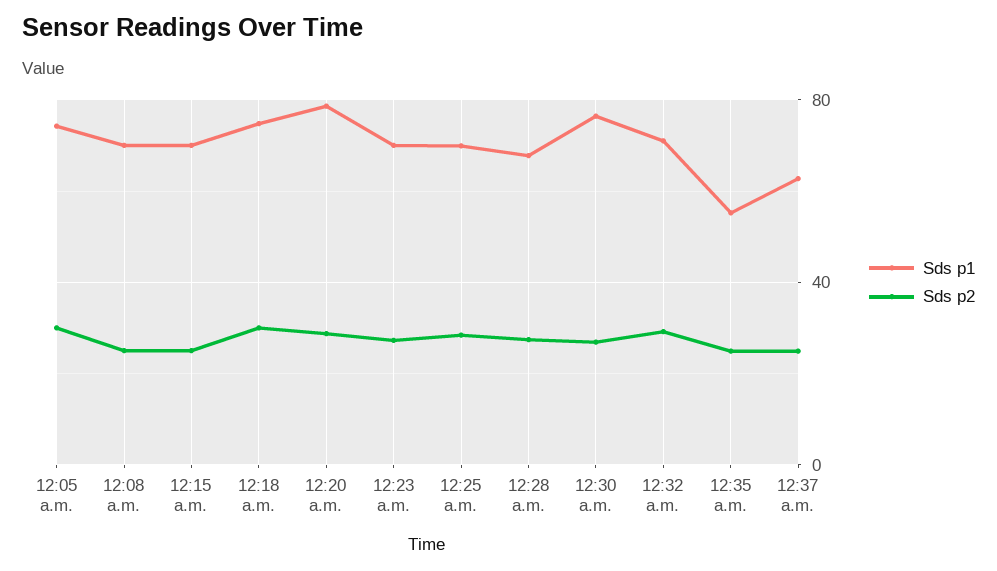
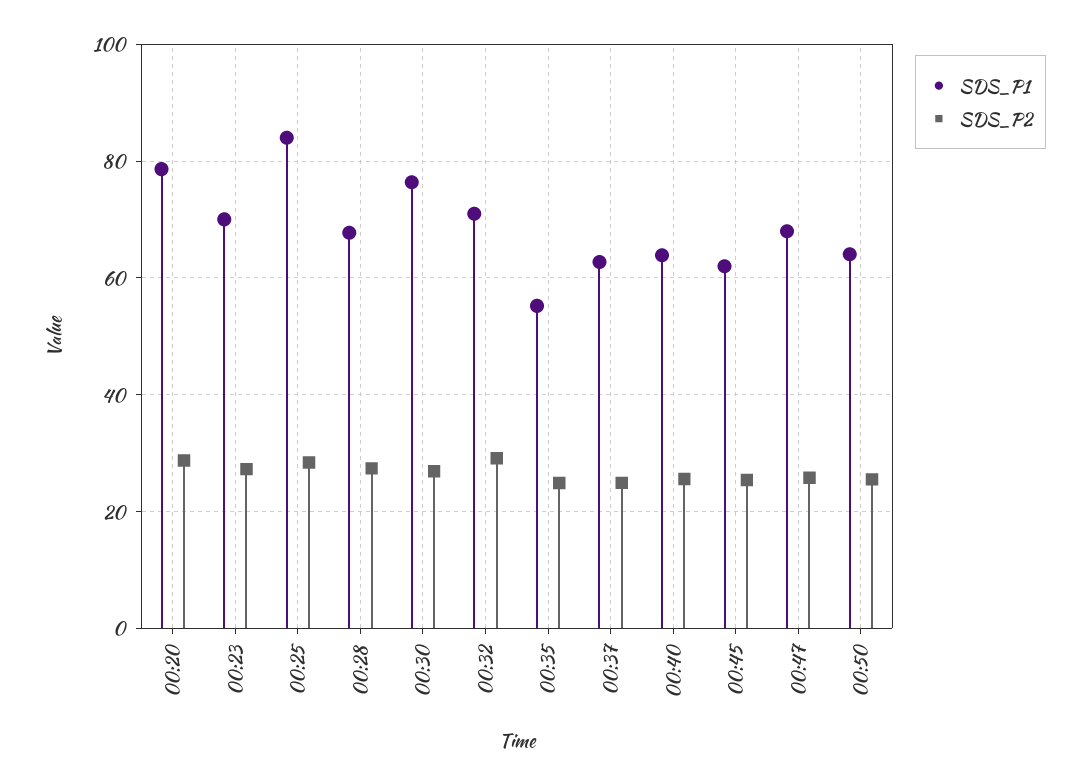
Sds p1, 12:05 a.m.: 75 -> none
Sds p2, 12:05 a.m.: 30 -> none
Sds p1, 12:08 a.m.: 70 -> none
Sds p2, 12:08 a.m.: 25 -> none
Sds p1, 12:15 a.m.: 70 -> none
Sds p2, 12:15 a.m.: 25 -> none
Sds p1, 12:18 a.m.: 75 -> none
Sds p2, 12:18 a.m.: 30 -> none
Sds p1, 12:25 a.m.: 70 -> 84
Sds p1, 00:40: none -> 64
Sds p2, 00:40: none -> 26
Sds p1, 00:45: none -> 62
Sds p2, 00:45: none -> 26
Sds p1, 00:47: none -> 68
Sds p2, 00:47: none -> 26
Sds p1, 00:50: none -> 64
Sds p2, 00:50: none -> 26

